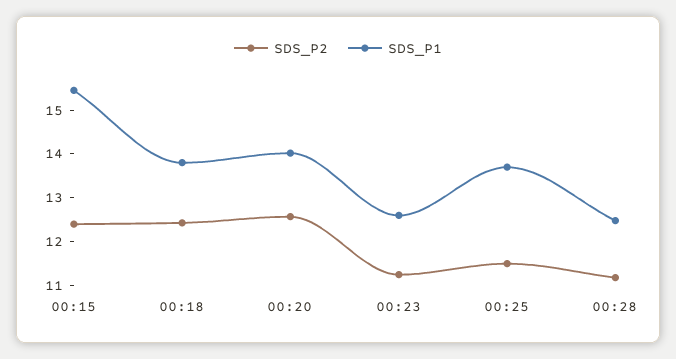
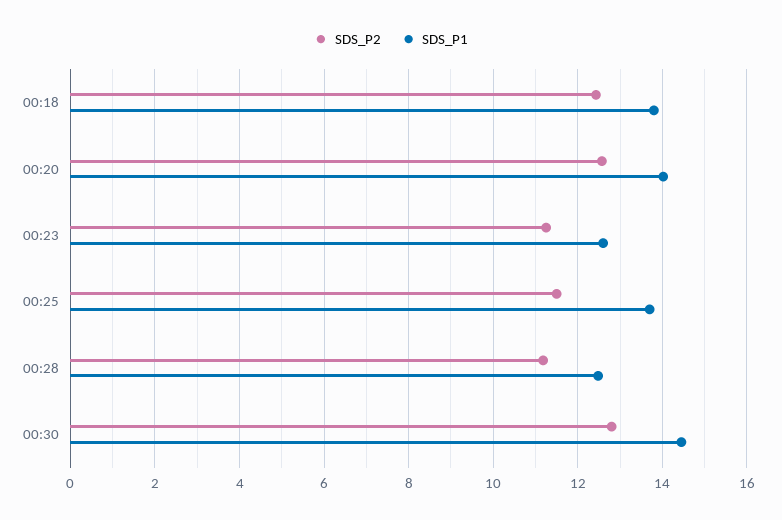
SDS_P2, 00:15: 12.4 -> none
SDS_P1, 00:15: 15.4 -> none
SDS_P2, 00:30: none -> 12.8
SDS_P1, 00:30: none -> 14.4

